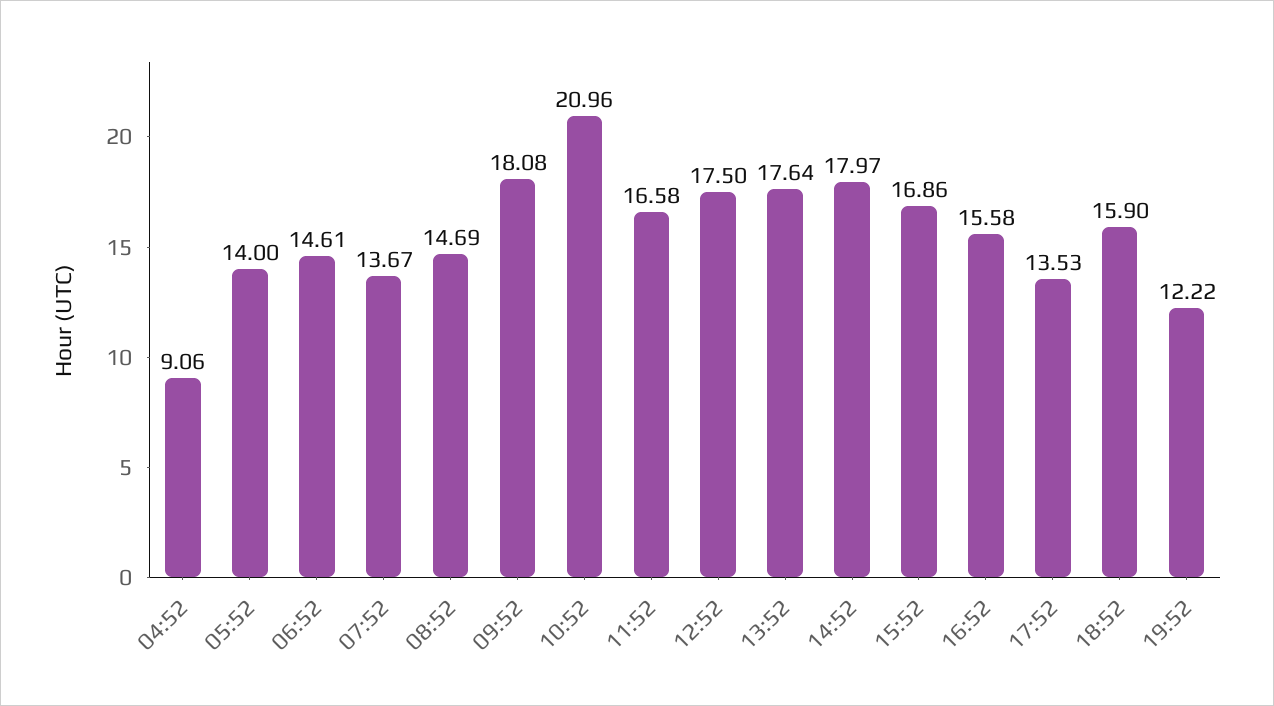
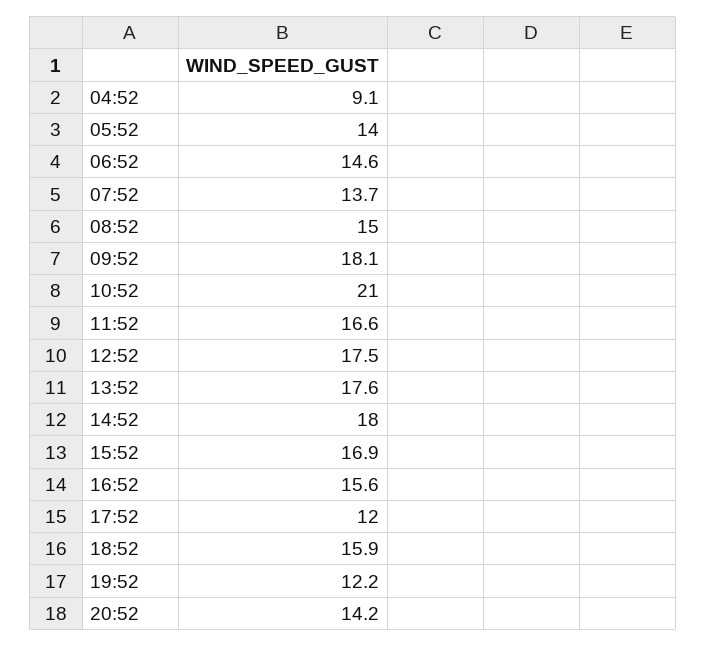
08:52: 14.69 -> 15
17:52: 13.53 -> 12
20:52: none -> 14.2

